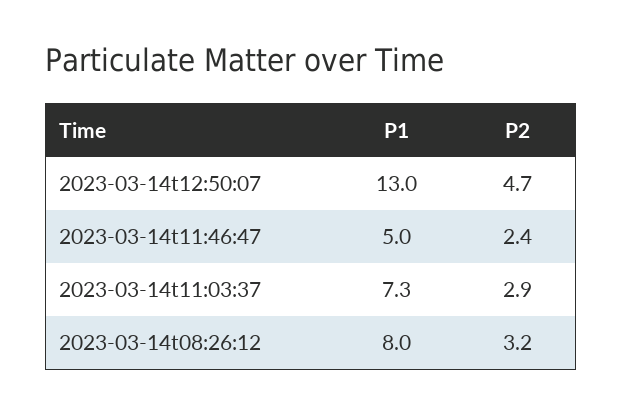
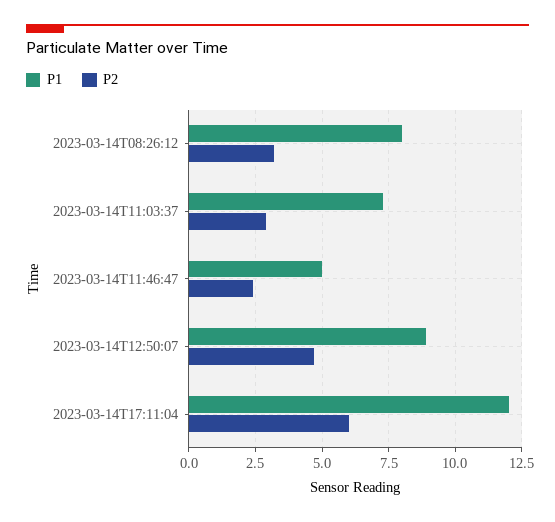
P1, 2023-03-14t12:50:07: 13 -> 9
P1, 2023-03-14T17:11:04: none -> 12
P2, 2023-03-14T17:11:04: none -> 6

